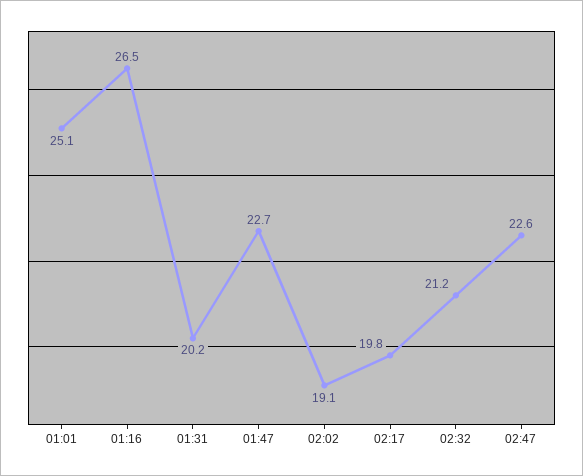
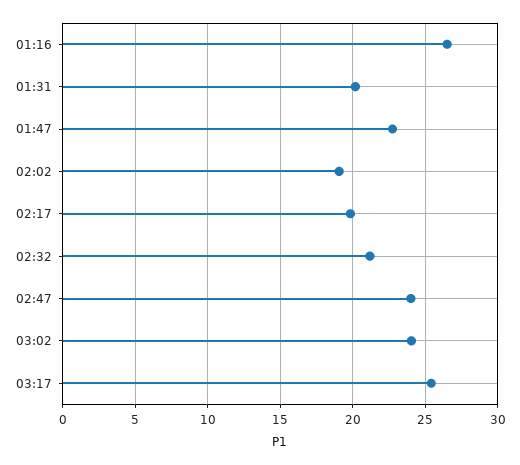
01:01: 25.1 -> none
02:47: 22.6 -> 24
03:02: none -> 24
03:17: none -> 25.5

